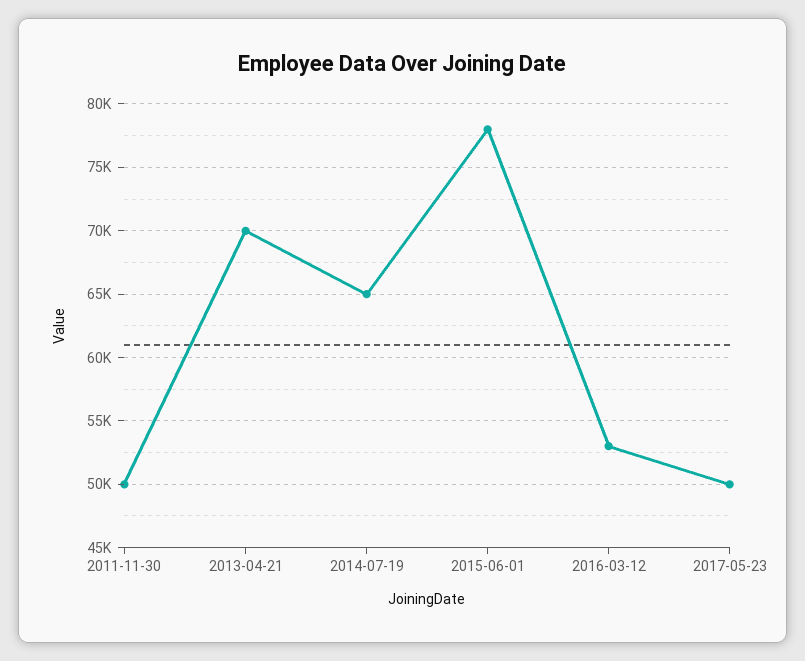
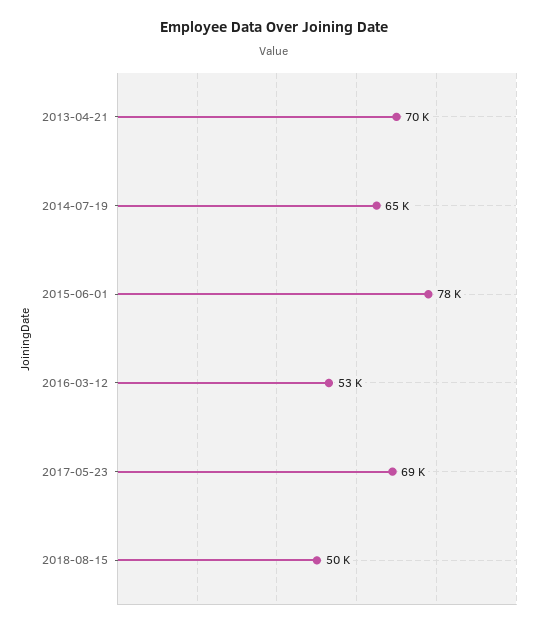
2011-11-30: 50000 -> none
2017-05-23: 50000 -> 69000
2018-08-15: none -> 50000

